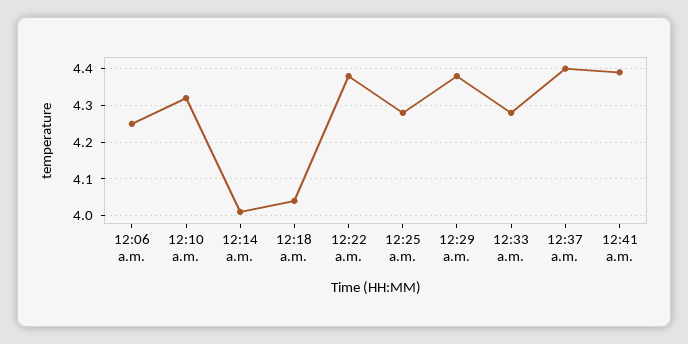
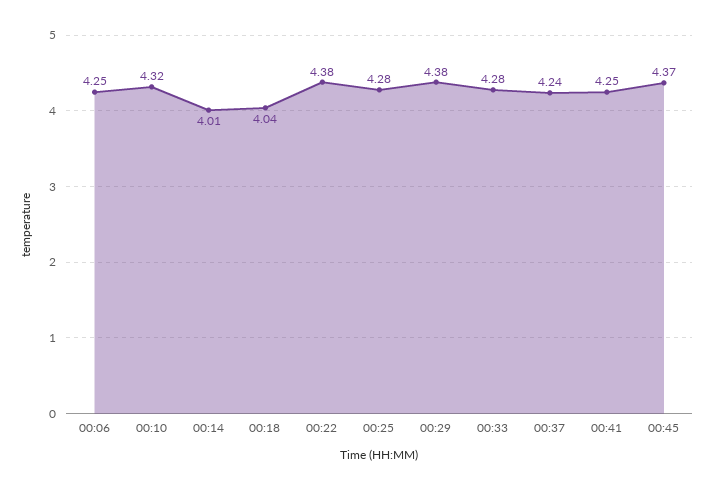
12:37 a.m.: 4.4 -> 4.24
12:41 a.m.: 4.4 -> 4.25
00:45: none -> 4.37

